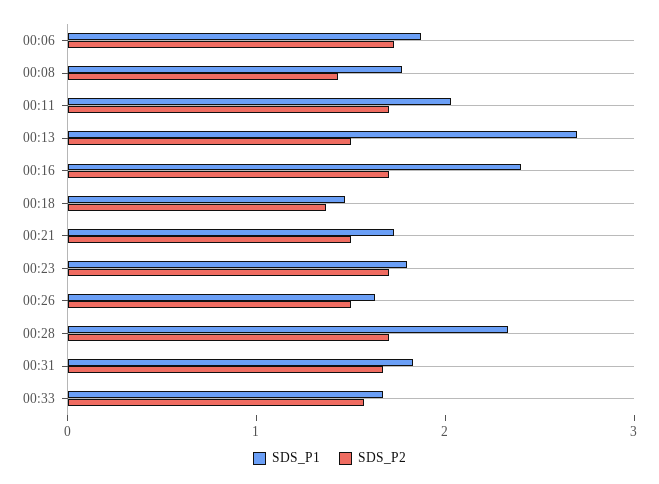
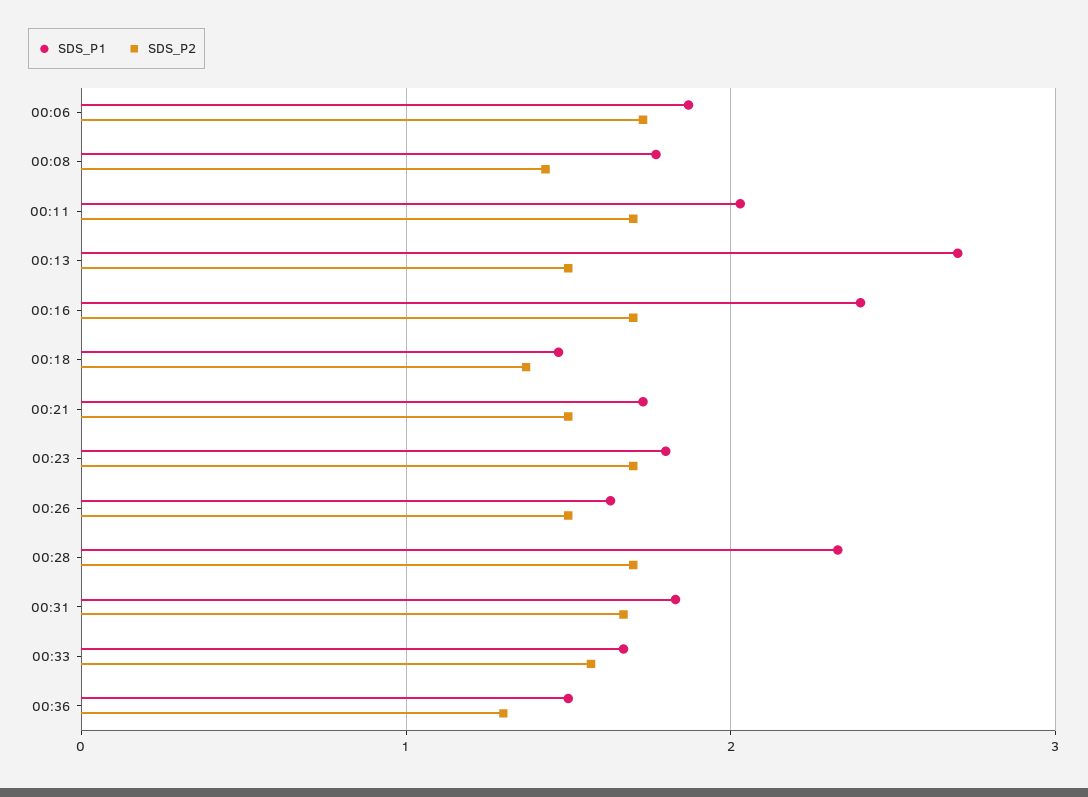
SDS_P1, 00:36: none -> 1.5
SDS_P2, 00:36: none -> 1.3

